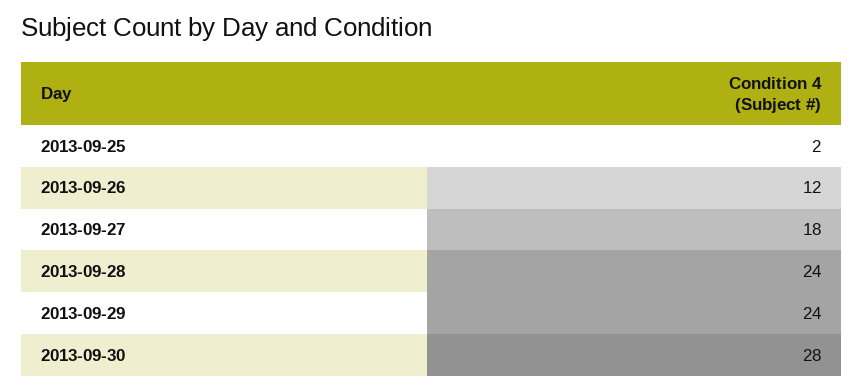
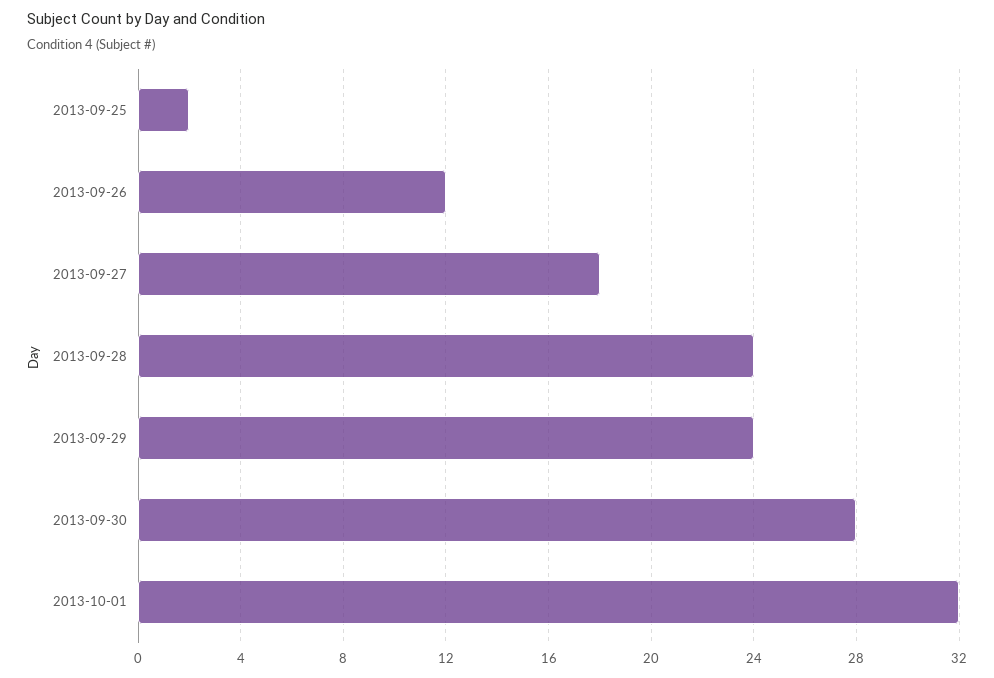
2013-10-01: none -> 32

